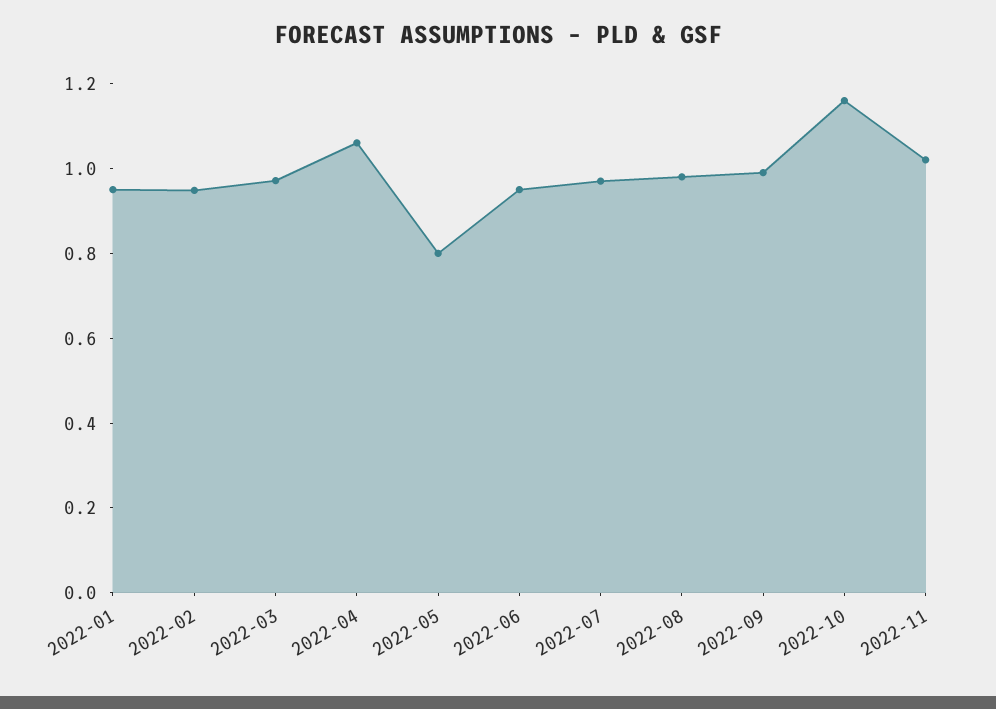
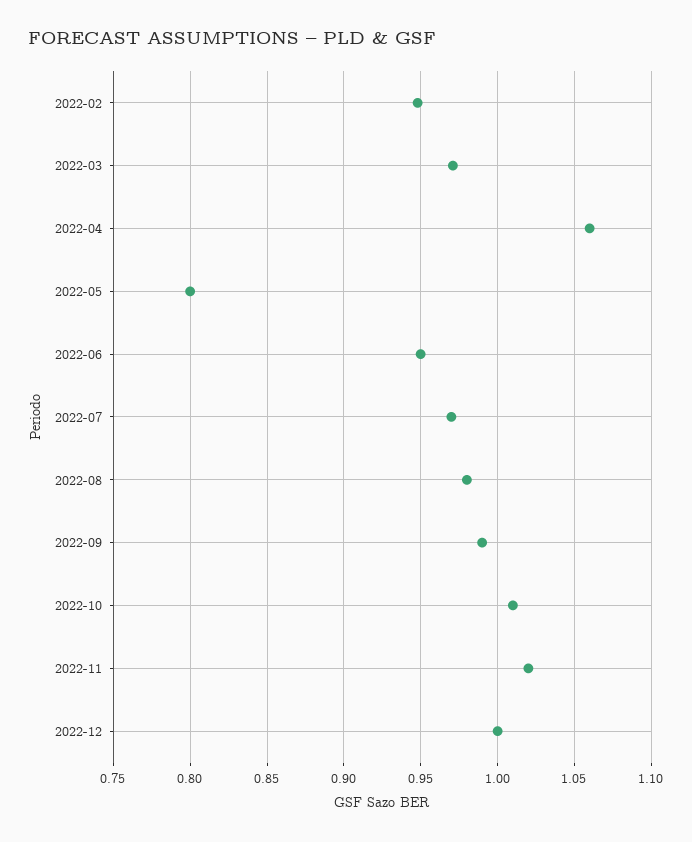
2022-01: 0.95 -> none
2022-10: 1.15 -> 1.01
2022-12: none -> 1

